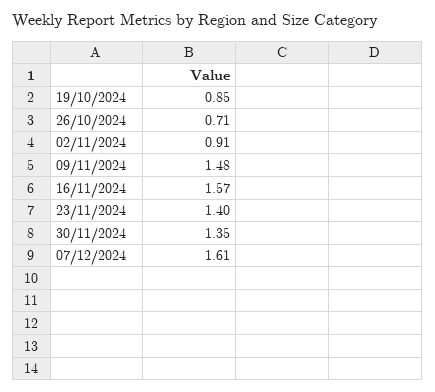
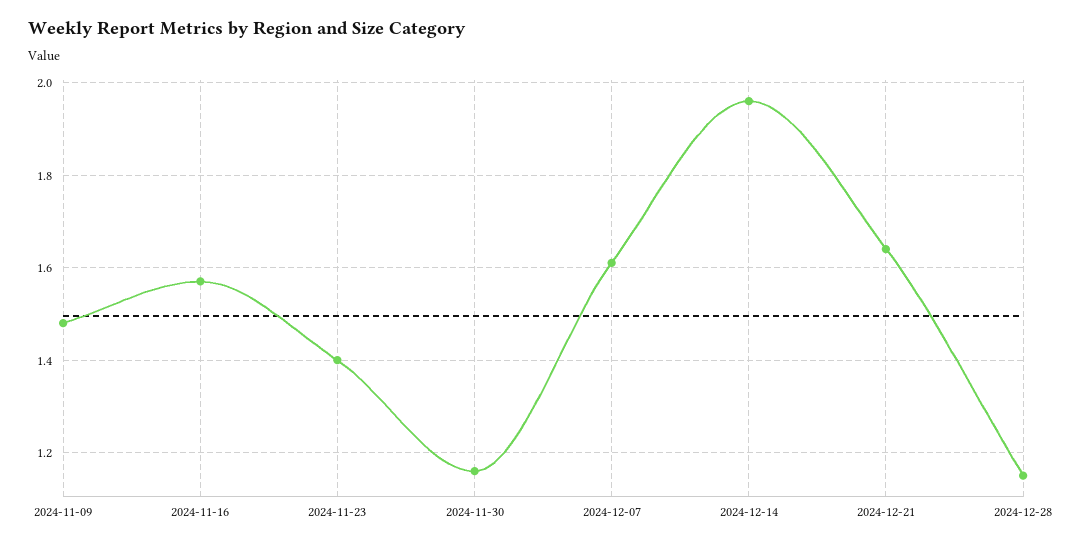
19/10/2024: 0.85 -> none
26/10/2024: 0.71 -> none
02/11/2024: 0.91 -> none
30/11/2024: 1.35 -> 1.15
2024-12-14: none -> 1.95
2024-12-21: none -> 1.65
2024-12-28: none -> 1.15

